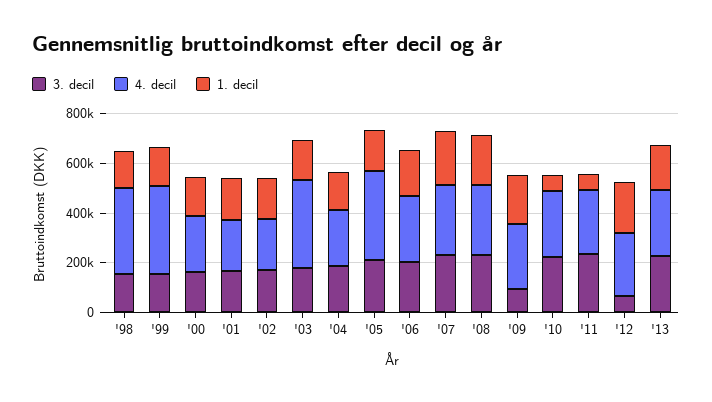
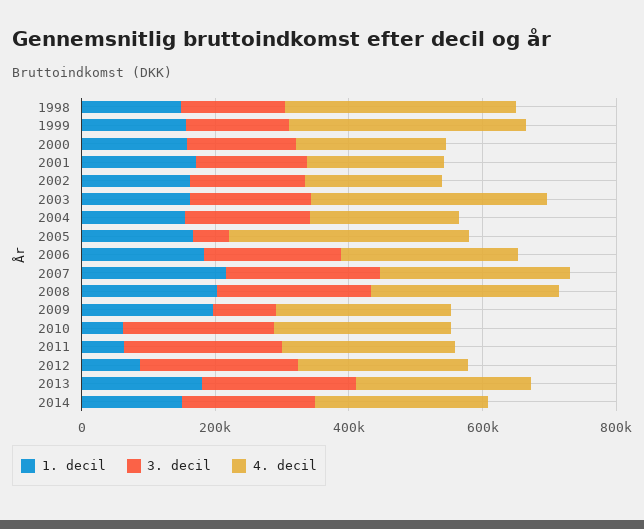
3. decil, '05: 200000 -> 50000
3. decil, '12: 50000 -> 250000
1. decil, '12: 200000 -> 100000
1. decil, 2014: none -> 150000
3. decil, 2014: none -> 200000
4. decil, 2014: none -> 250000

